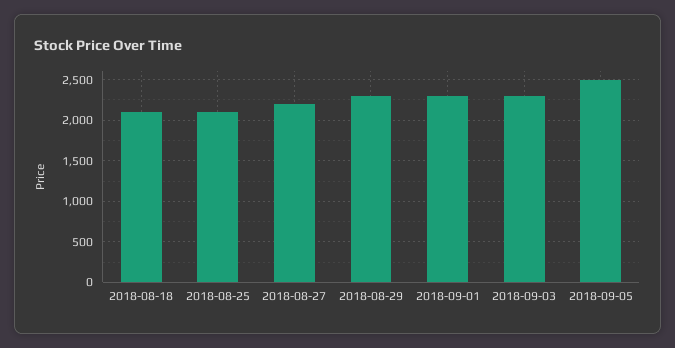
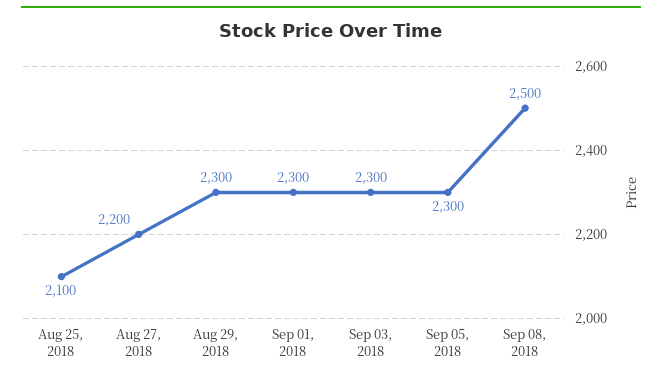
2018-08-18: 2100 -> none
2018-09-05: 2500 -> 2300
Sep 08, 2018: none -> 2500

